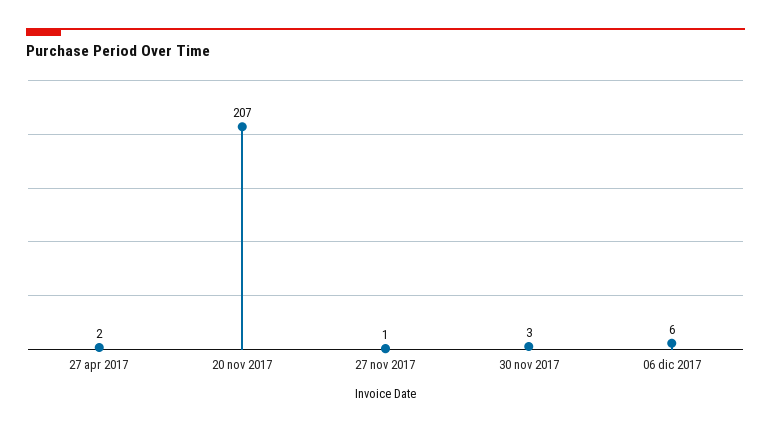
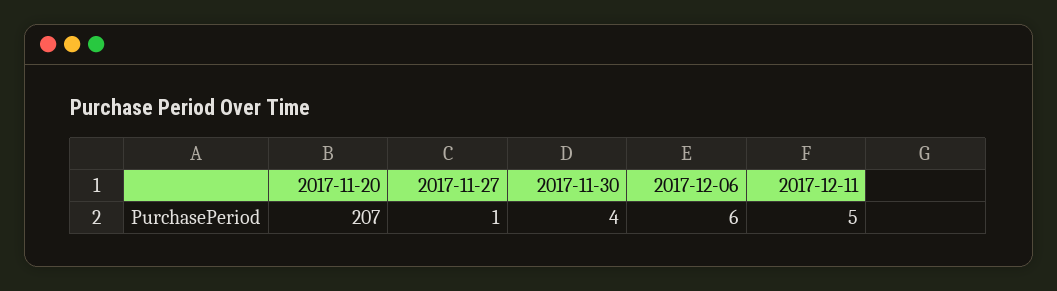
27 apr 2017: 2 -> none
30 nov 2017: 3 -> 4
2017-12-11: none -> 5

